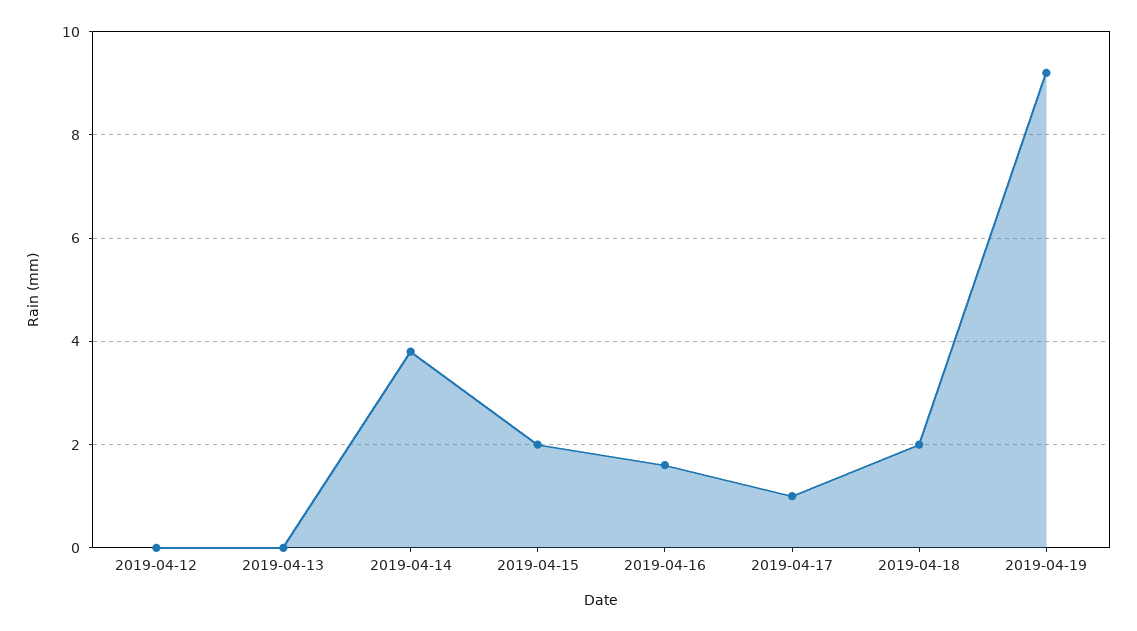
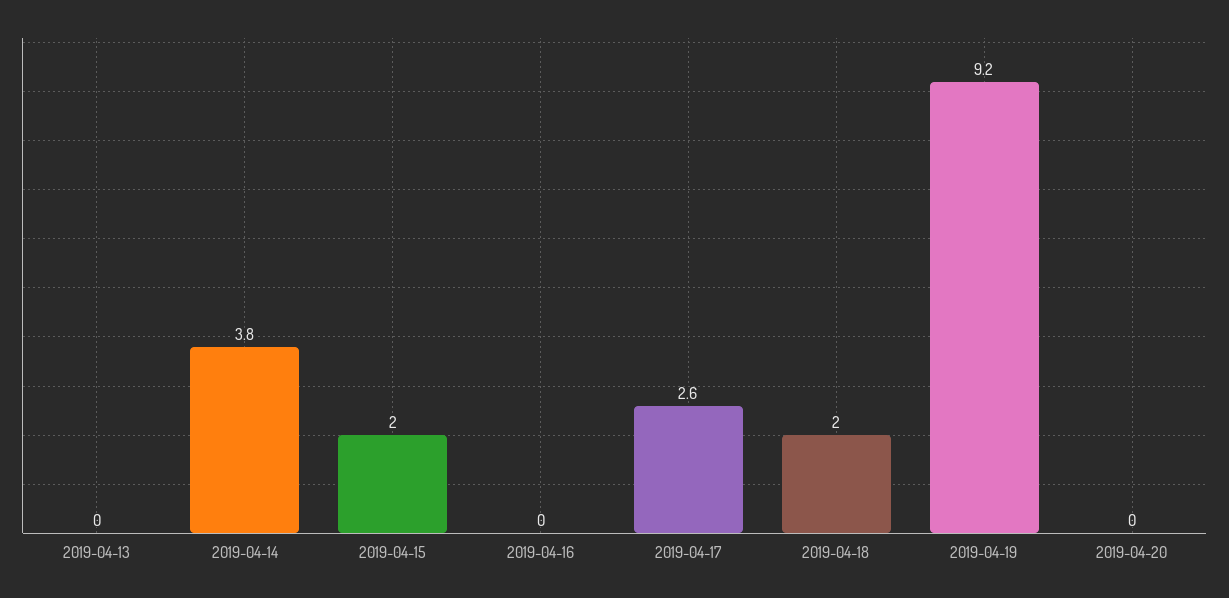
2019-04-12: 0 -> none
2019-04-16: 1.5 -> 0
2019-04-17: 1 -> 2.6
2019-04-20: none -> 0

